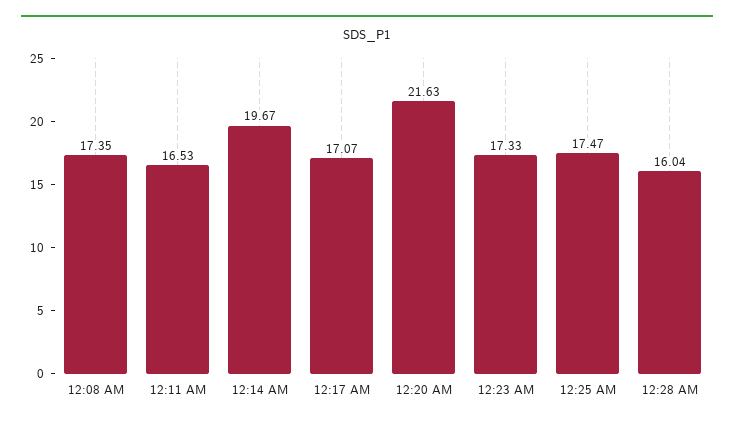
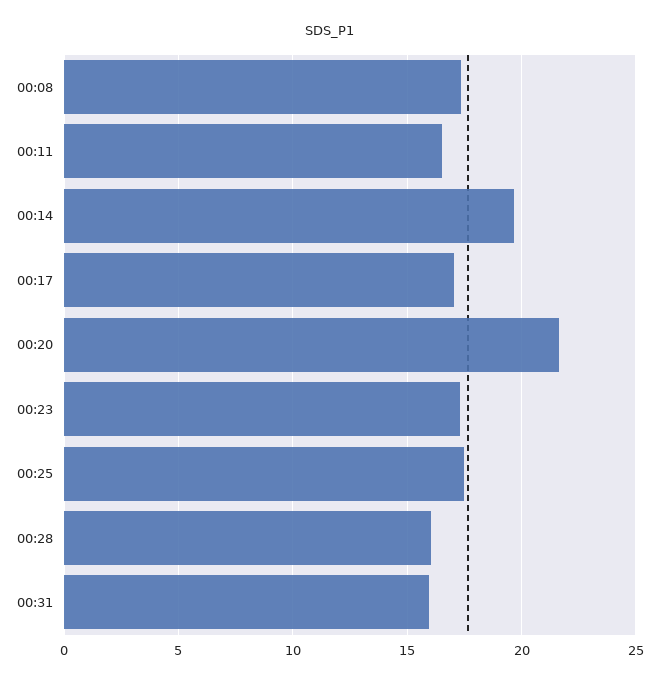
00:31: none -> 16

